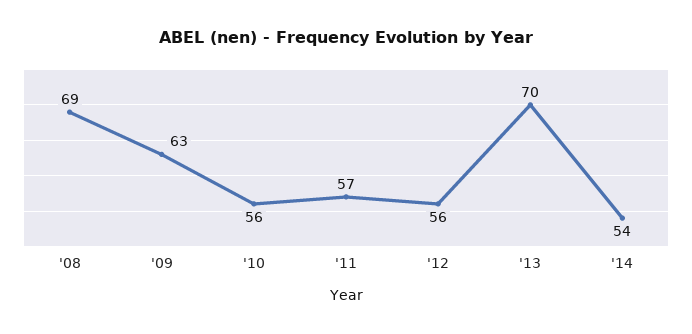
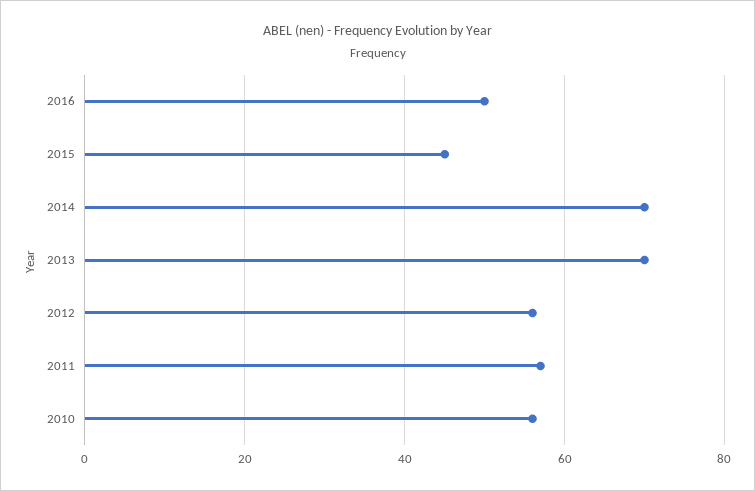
'08: 69 -> none
'09: 63 -> none
'14: 54 -> 70
2016: none -> 50
2015: none -> 45

